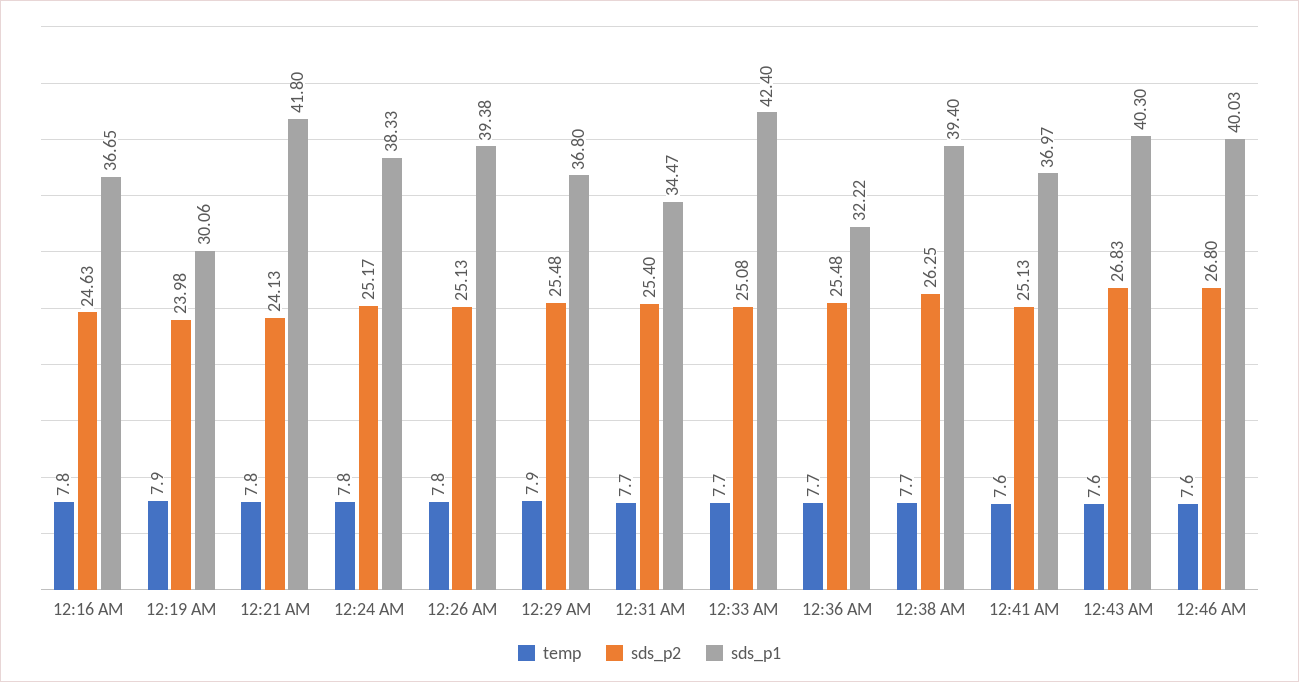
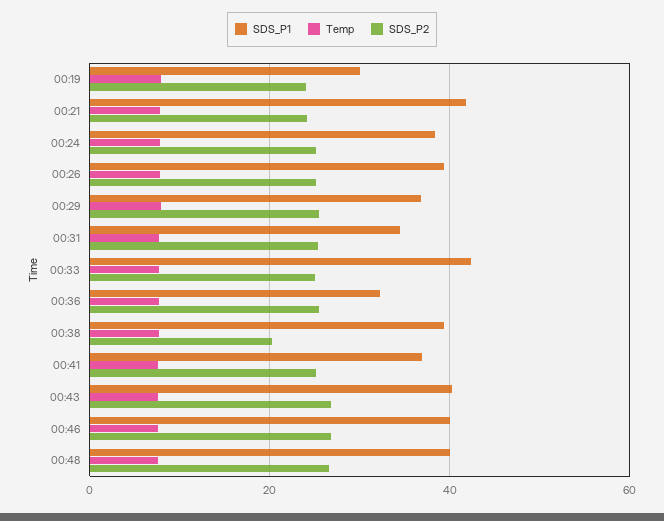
temp, 12:16 AM: 7.8 -> none
sds_p2, 12:16 AM: 24.63 -> none
sds_p1, 12:16 AM: 36.65 -> none
sds_p2, 12:38 AM: 26.25 -> 20
sds_p1, 00:48: none -> 40
temp, 00:48: none -> 8
sds_p2, 00:48: none -> 26

